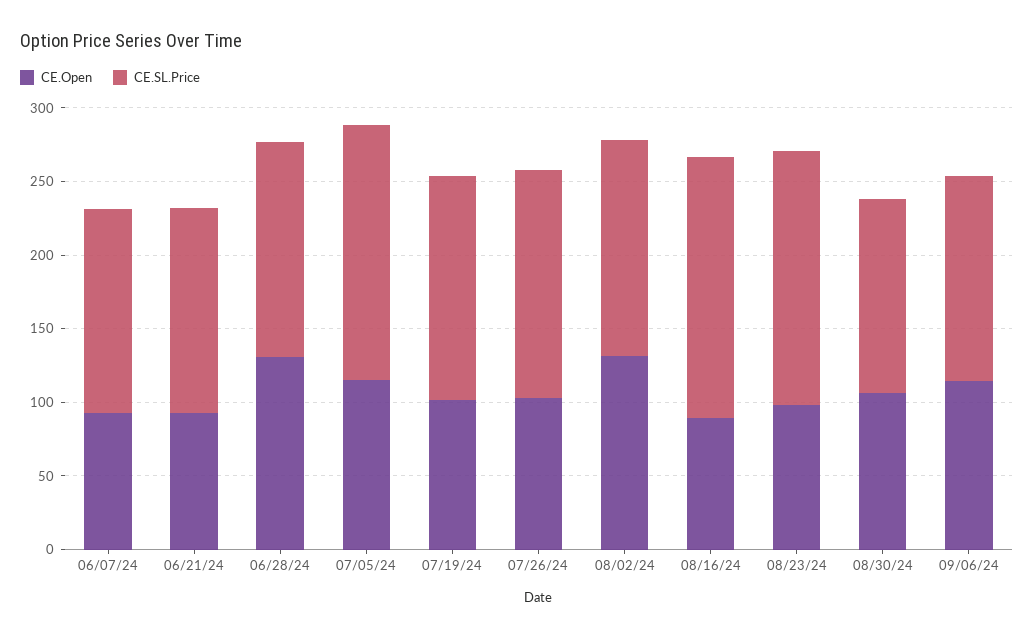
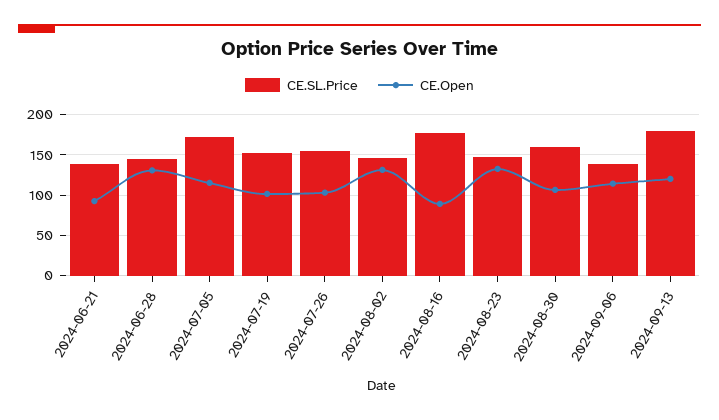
CE.Open, 06/07/24: 90 -> none
CE.SL.Price, 06/07/24: 140 -> none
CE.Open, 08/23/24: 100 -> 130
CE.SL.Price, 08/23/24: 170 -> 150
CE.SL.Price, 08/30/24: 130 -> 160
CE.SL.Price, 2024-09-13: none -> 180
CE.Open, 2024-09-13: none -> 120

